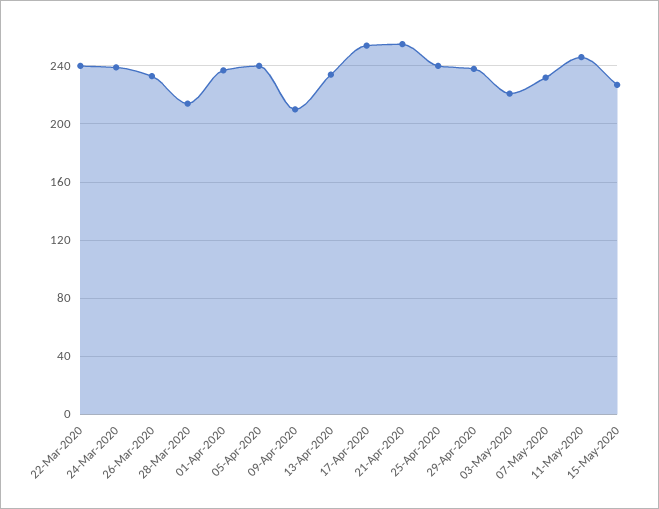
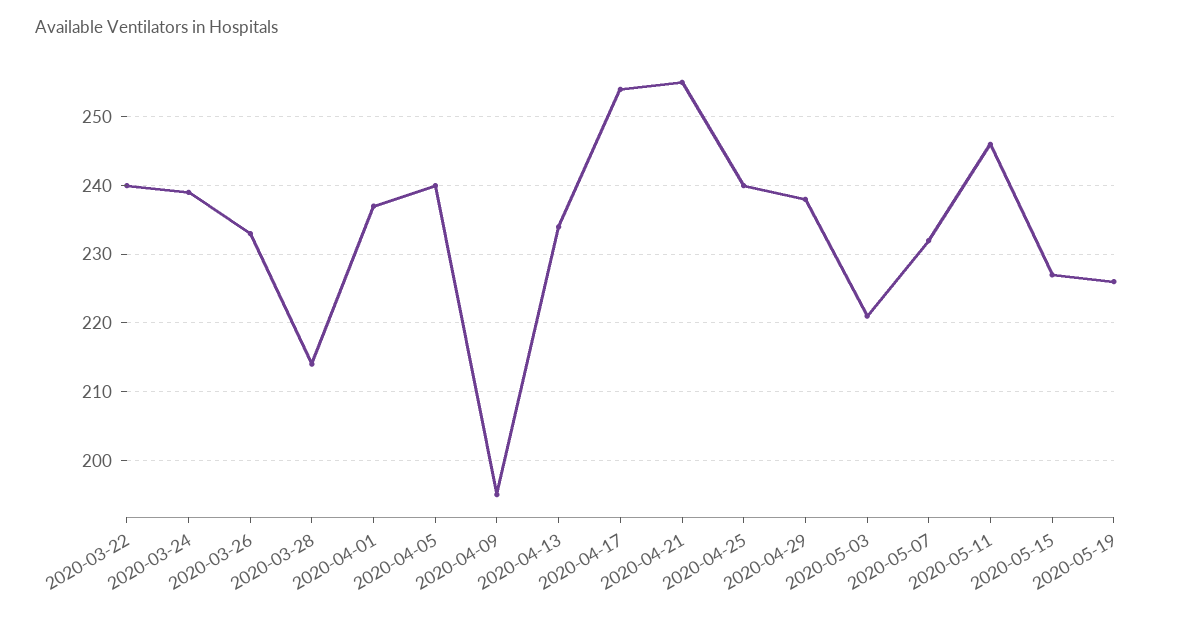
09-Apr-2020: 210 -> 195
2020-05-19: none -> 226

